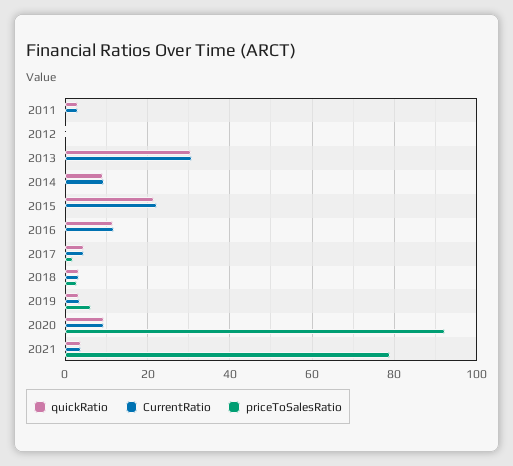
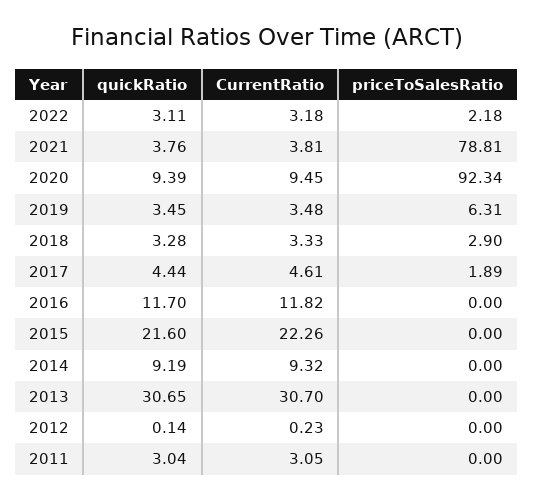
quickRatio, 2022: none -> 3.11
CurrentRatio, 2022: none -> 3.18
priceToSalesRatio, 2022: none -> 2.18

